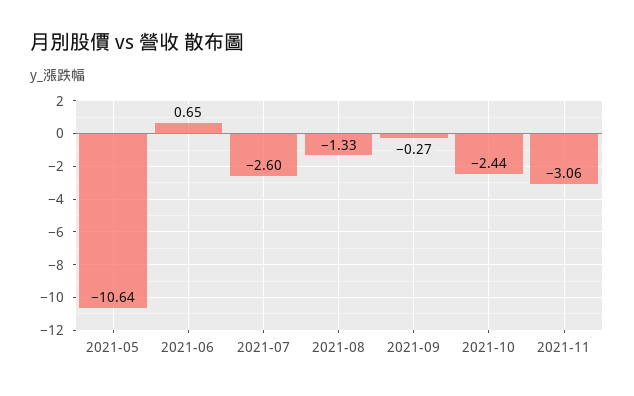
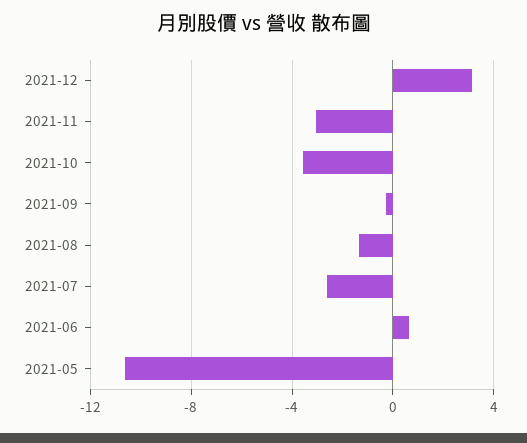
2021-10: -2.44 -> -3.5
2021-12: none -> 3

